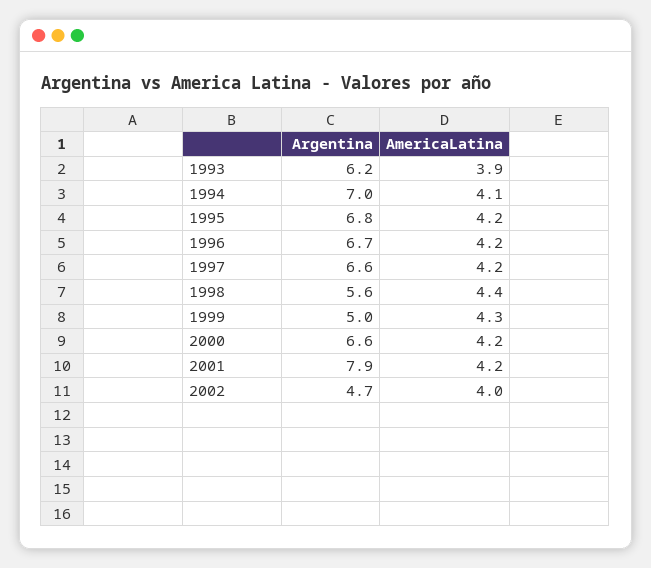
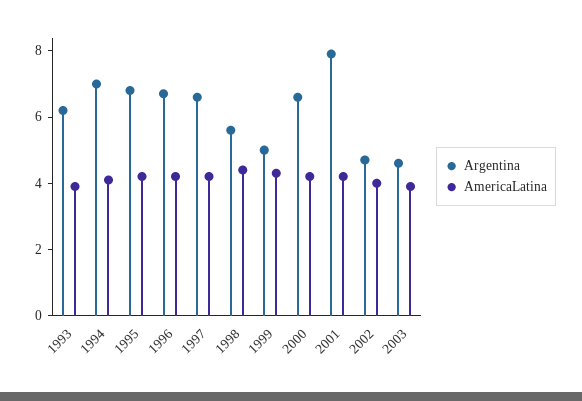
Argentina, 2003: none -> 4.5
AmericaLatina, 2003: none -> 4

